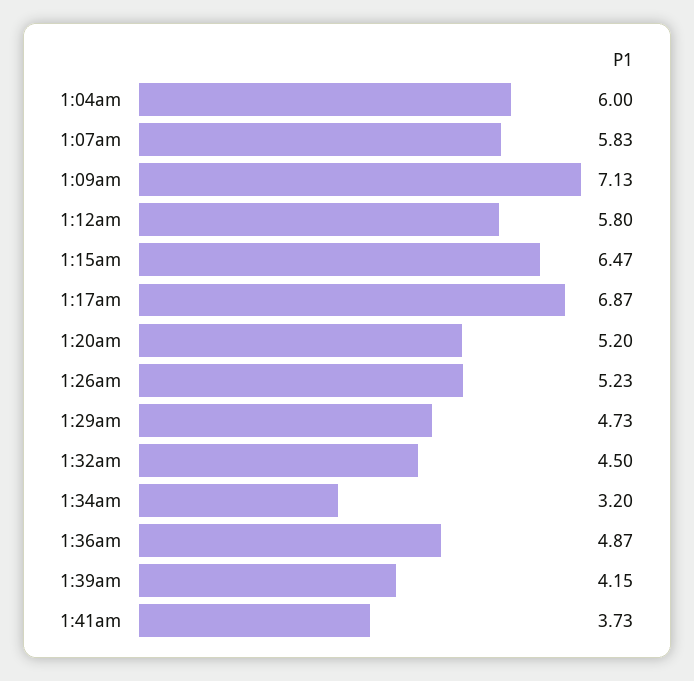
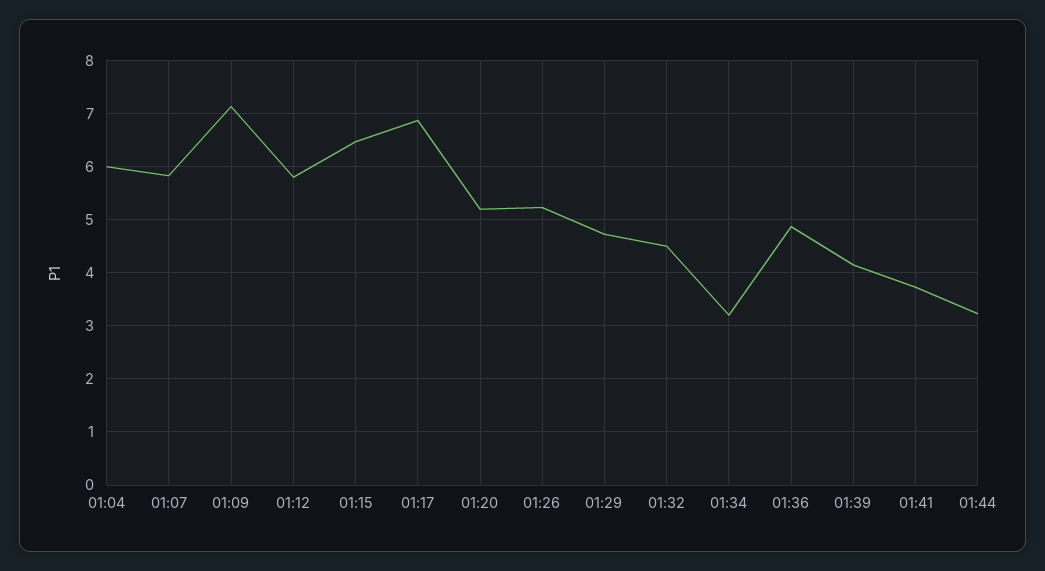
01:44: none -> 3.2

